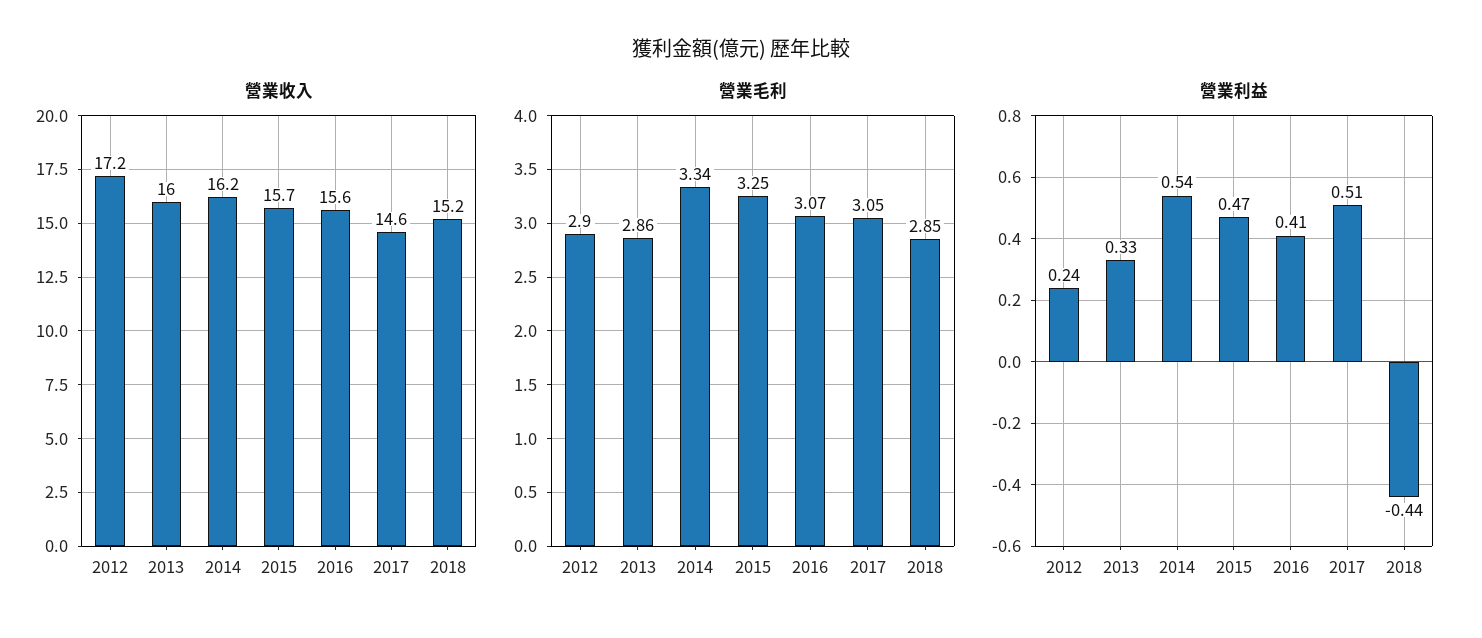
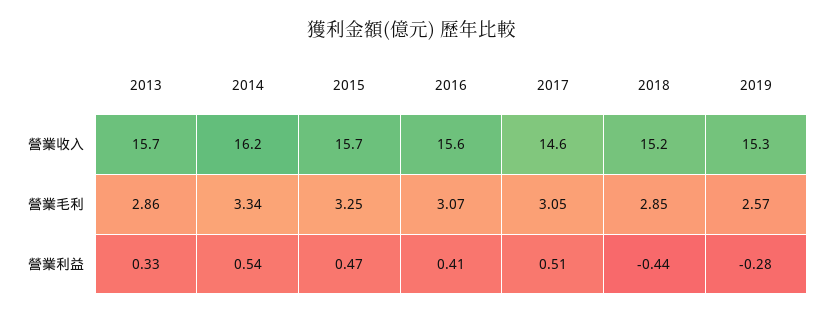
營業收入, 2012: 17.2 -> none
營業收入, 2013: 16 -> 15.7
營業毛利, 2012: 2.9 -> none
營業利益, 2012: 0.24 -> none
營業收入, 2019: none -> 15.3
營業毛利, 2019: none -> 2.57
營業利益, 2019: none -> -0.28

